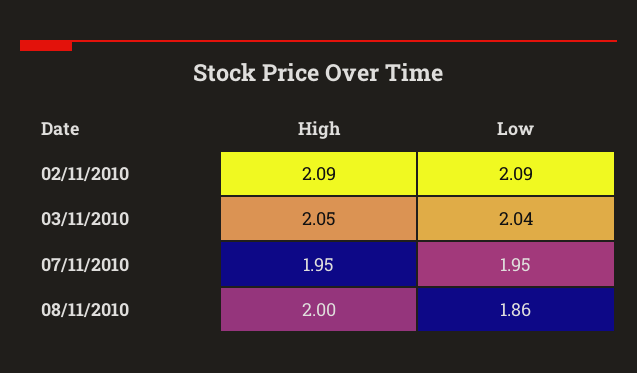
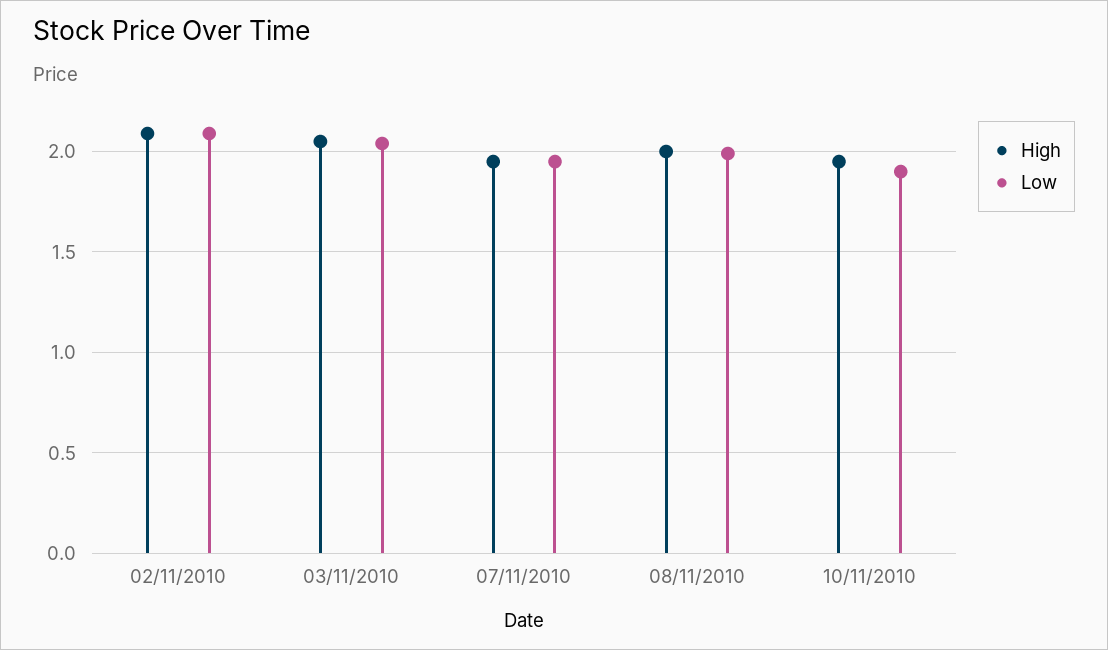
Low, 08/11/2010: 1.86 -> 2
High, 10/11/2010: none -> 1.95
Low, 10/11/2010: none -> 1.9

